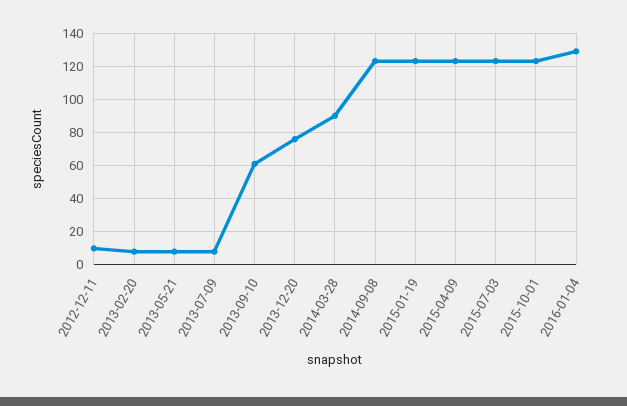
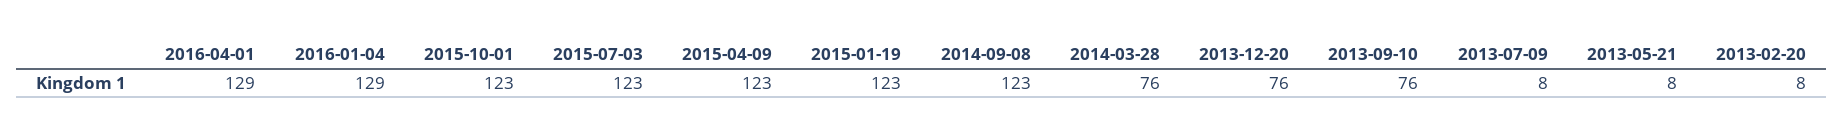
2012-12-11: 10 -> none
2013-09-10: 60 -> 76
2014-03-28: 90 -> 76
2016-04-01: none -> 129

